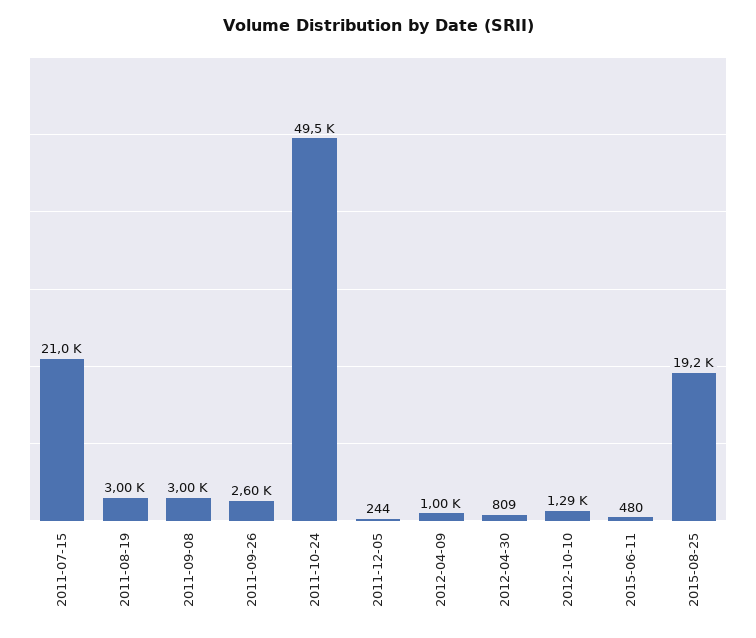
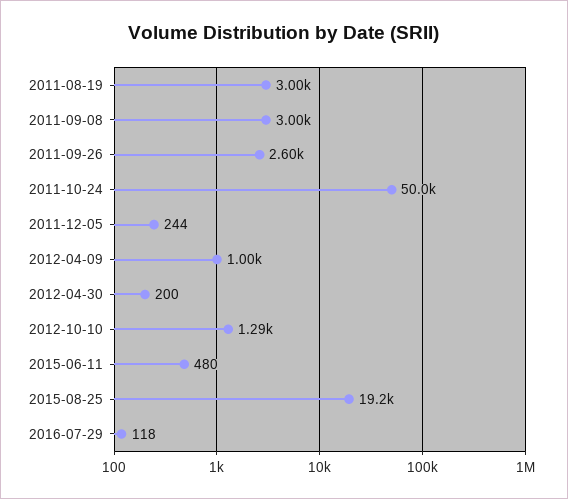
2011-07-15: 21000 -> none
2011-10-24: 49500 -> 50000
2012-04-30: 809 -> 200
2016-07-29: none -> 118

